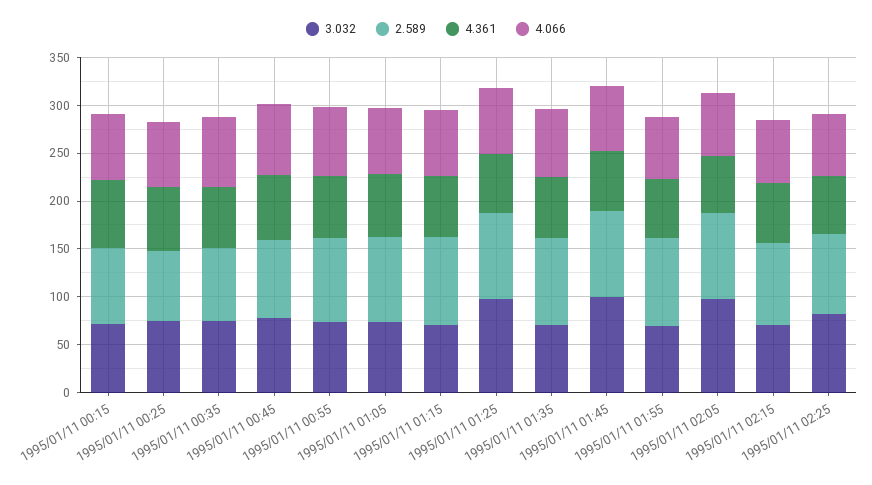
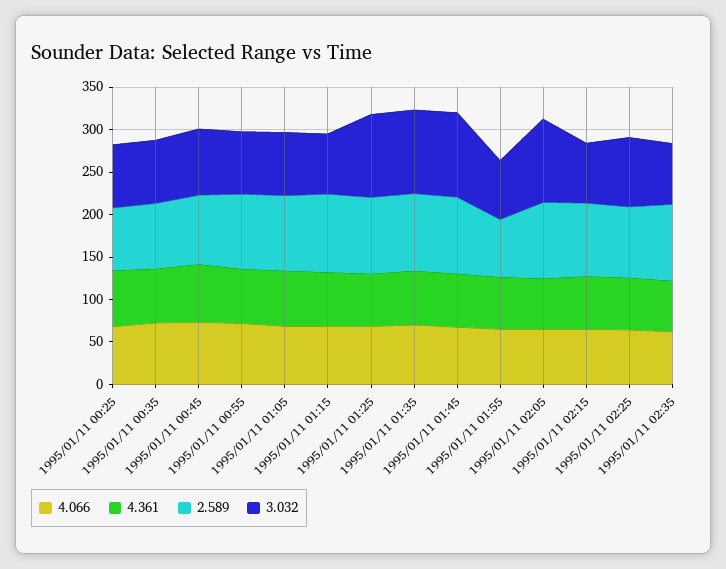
3.032, 1995/01/11 00:15: 70 -> none
2.589, 1995/01/11 00:15: 80 -> none
4.361, 1995/01/11 00:15: 70 -> none
4.066, 1995/01/11 00:15: 70 -> none
3.032, 1995/01/11 01:35: 70 -> 100
2.589, 1995/01/11 01:55: 90 -> 70
4.066, 1995/01/11 02:35: none -> 60
4.361, 1995/01/11 02:35: none -> 60
2.589, 1995/01/11 02:35: none -> 90
3.032, 1995/01/11 02:35: none -> 70

